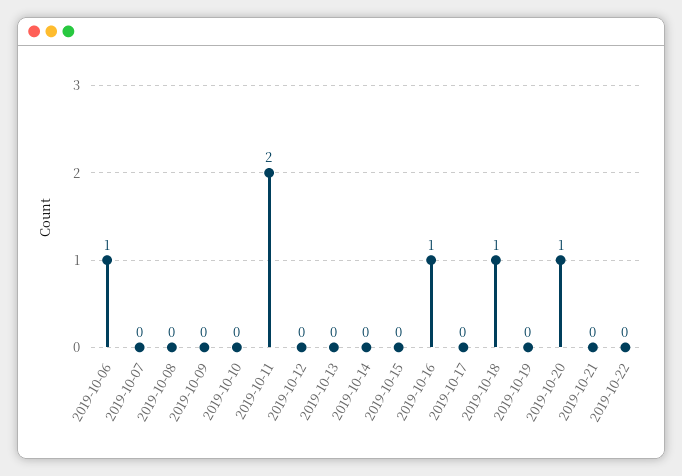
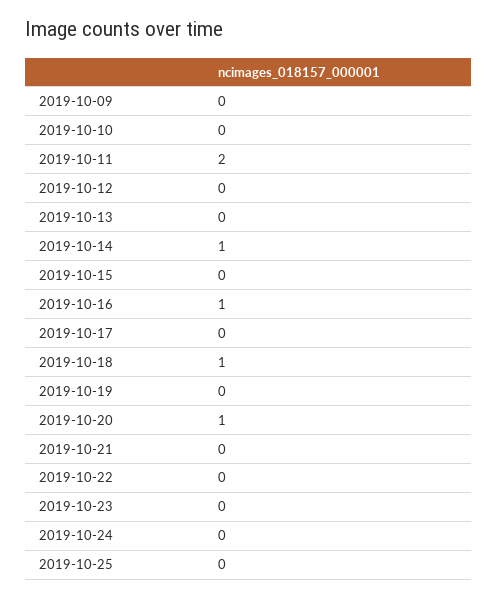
2019-10-06: 1 -> none
2019-10-07: 0 -> none
2019-10-08: 0 -> none
2019-10-14: 0 -> 1
2019-10-23: none -> 0
2019-10-24: none -> 0
2019-10-25: none -> 0

